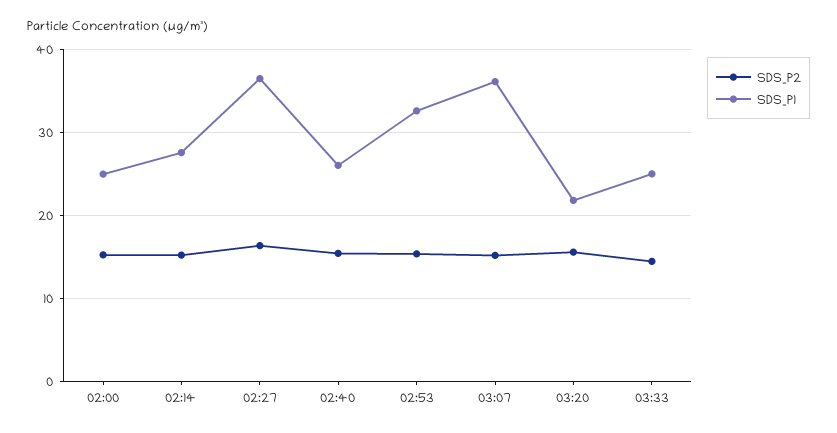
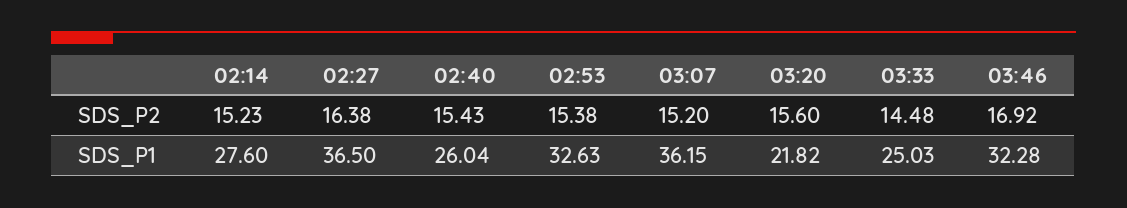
SDS_P2, 02:00: 15 -> none
SDS_P1, 02:00: 25 -> none
SDS_P2, 03:46: none -> 16.92
SDS_P1, 03:46: none -> 32.28

